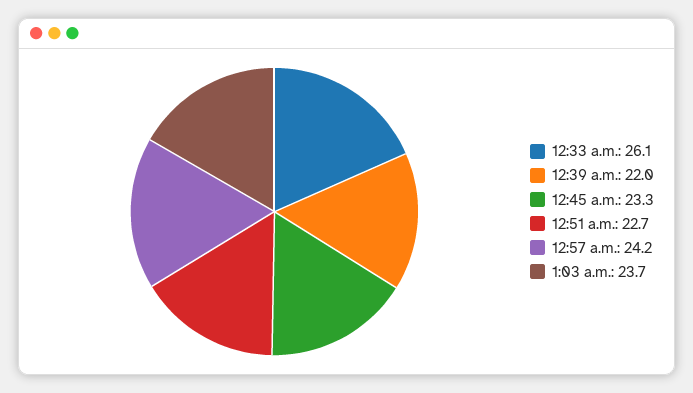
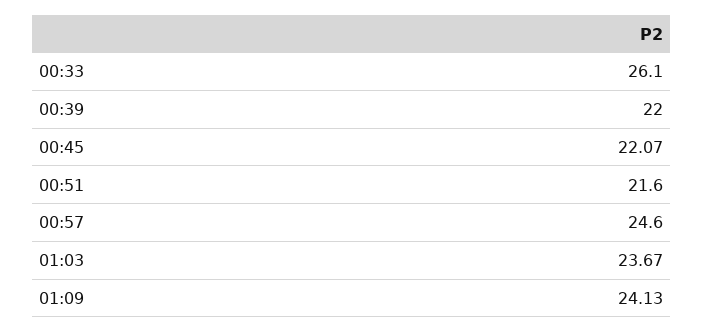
12:45 a.m.: 23.3 -> 22.07
12:51 a.m.: 22.7 -> 21.6
12:57 a.m.: 24.2 -> 24.6
01:09: none -> 24.13

